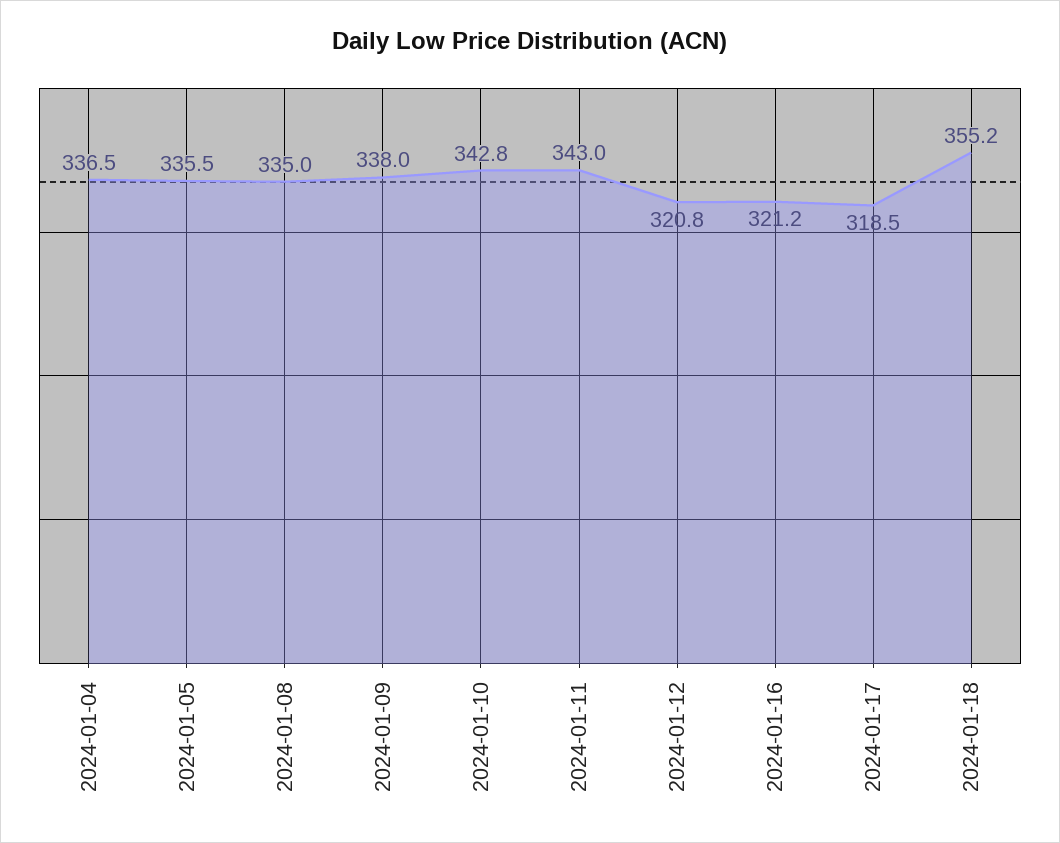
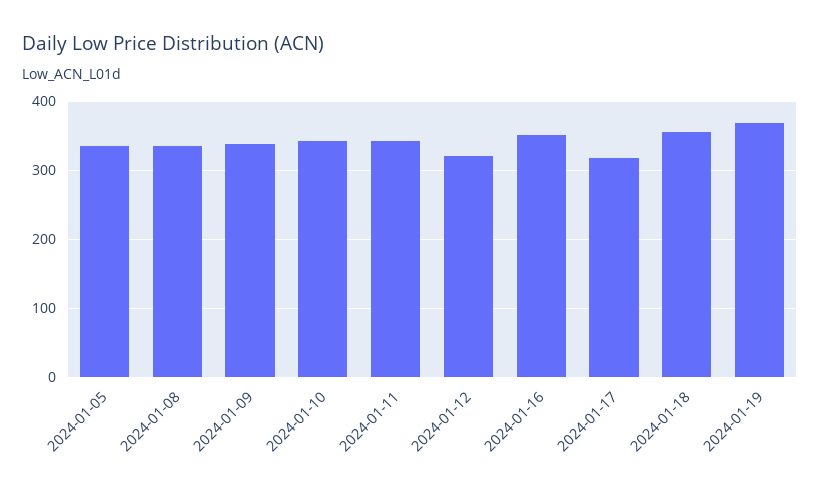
2024-01-04: 336.5 -> none
2024-01-16: 321.2 -> 350
2024-01-19: none -> 370

